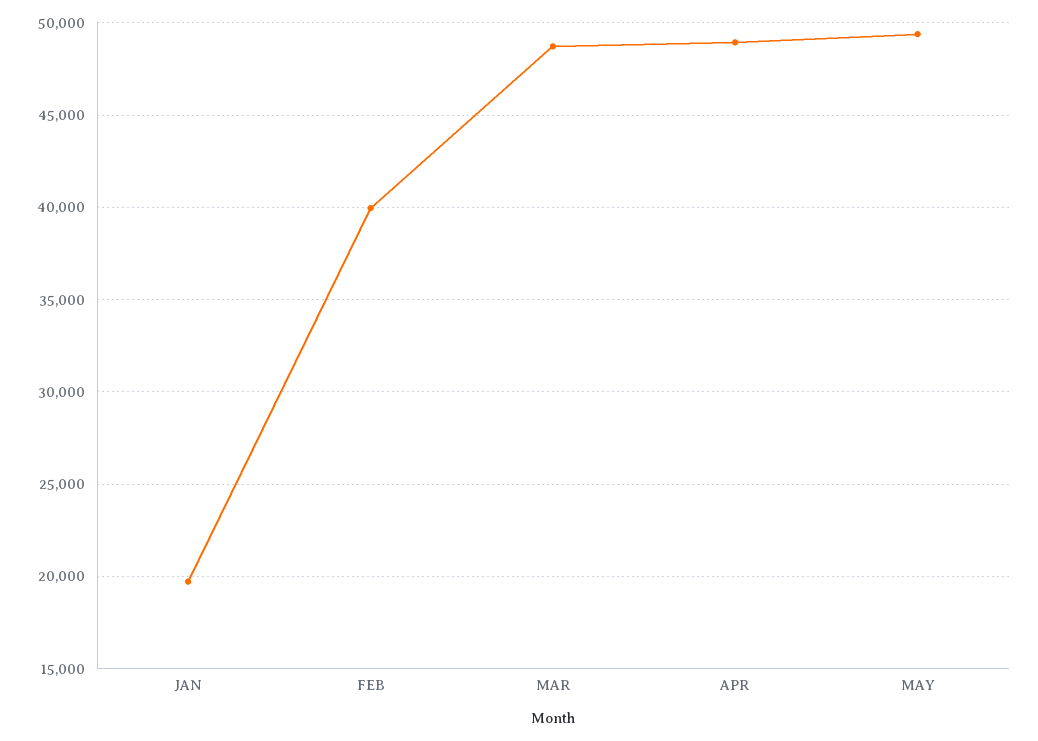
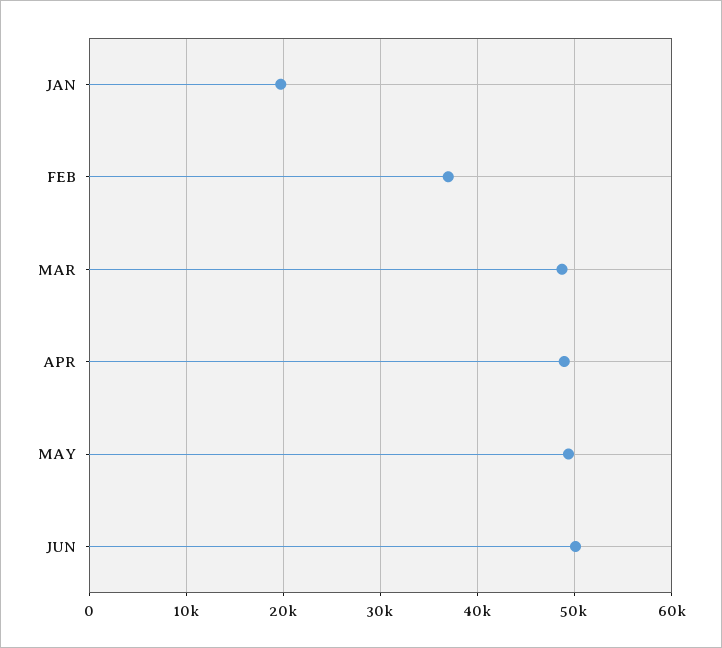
FEB: 40000 -> 37000
JUN: none -> 50000

